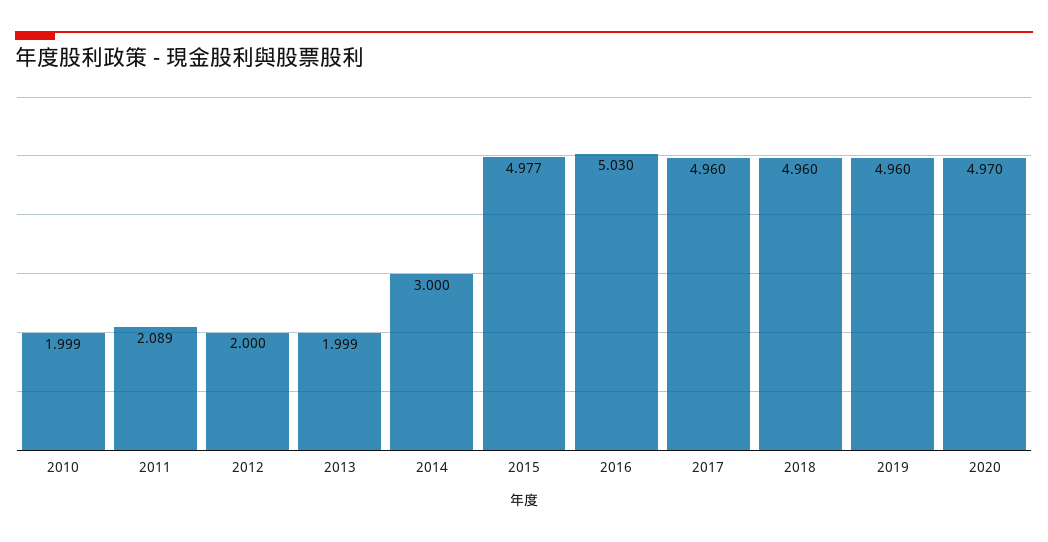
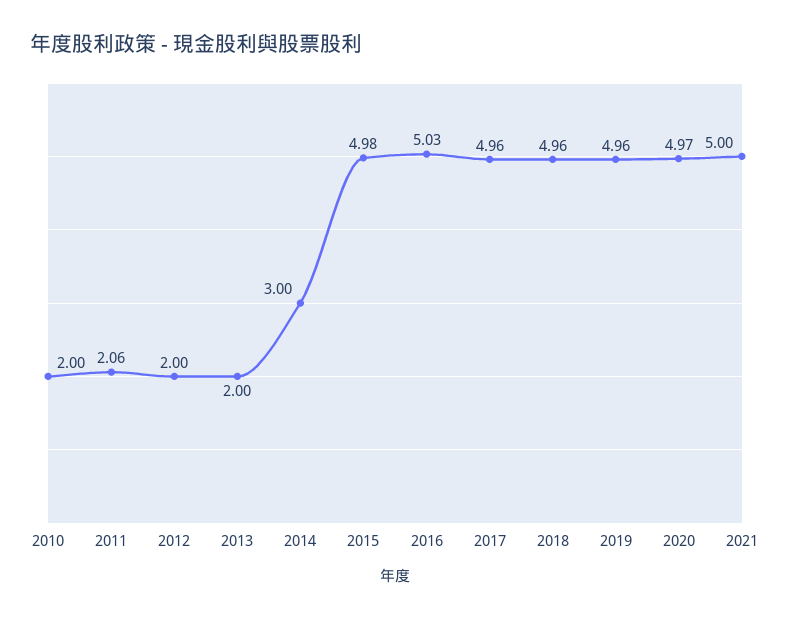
2011: 2.089 -> 2.06
2021: none -> 5

